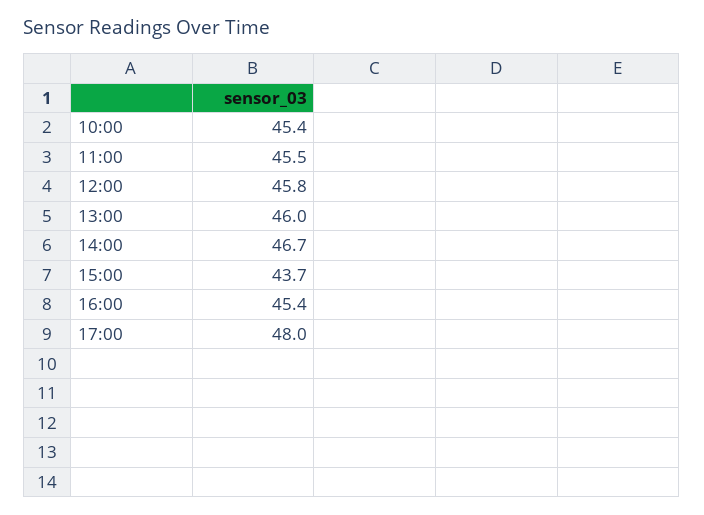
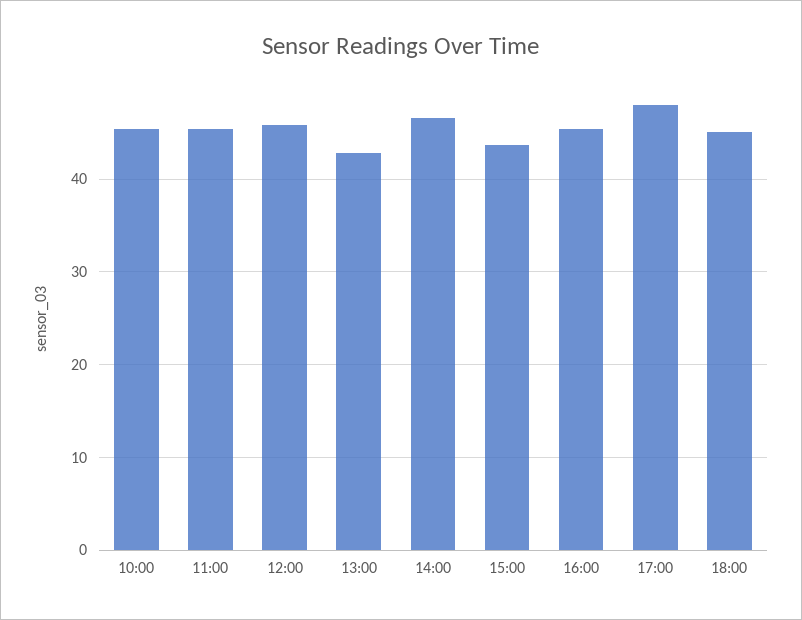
13:00: 46 -> 43
18:00: none -> 45

